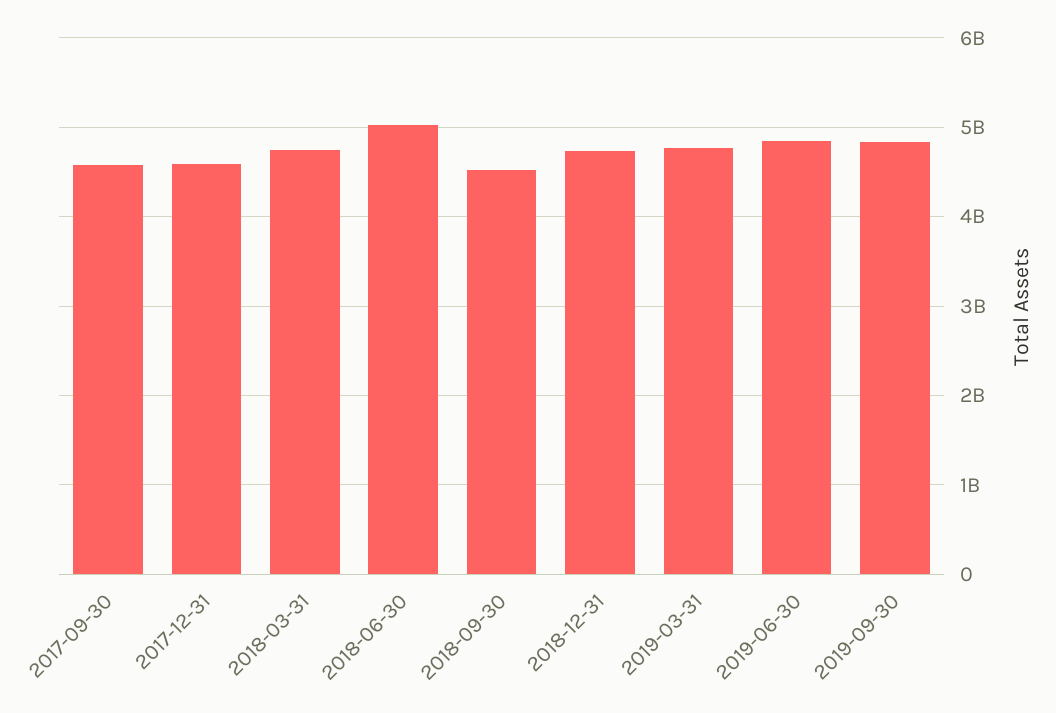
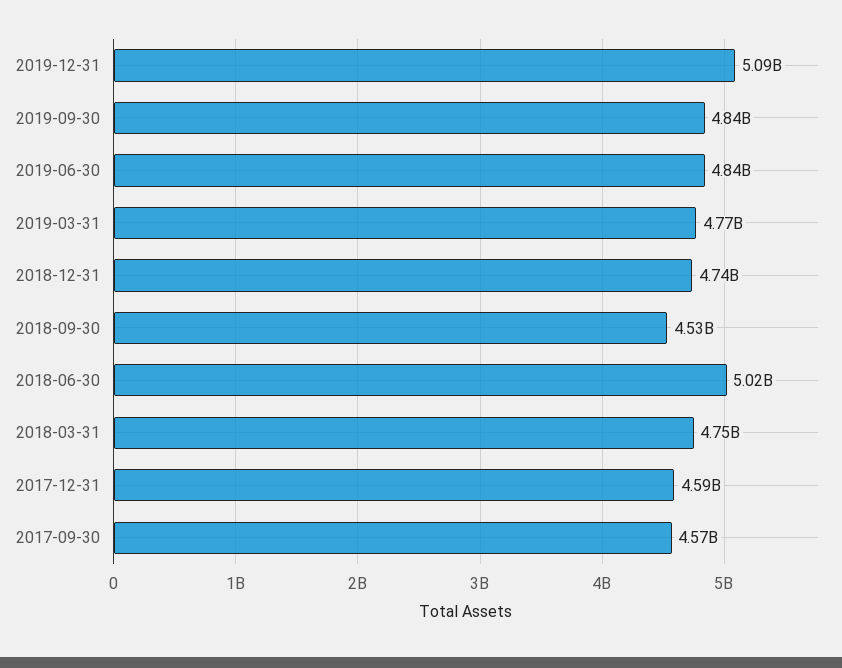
2019-12-31: none -> 5090000000

